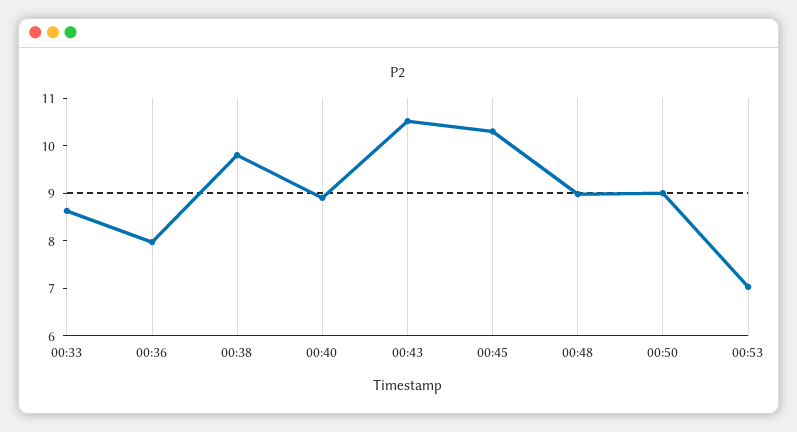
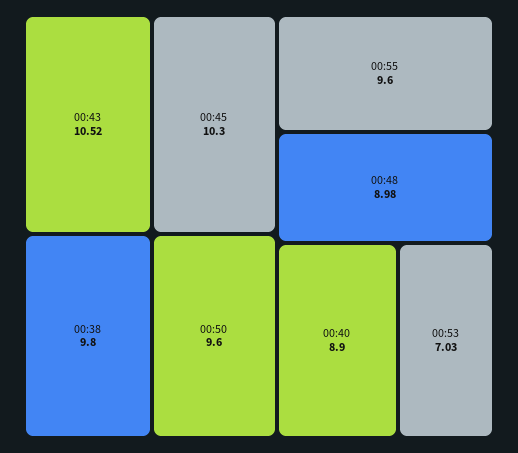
00:33: 8.6 -> none
00:36: 8 -> none
00:50: 9 -> 9.6
00:55: none -> 9.6

